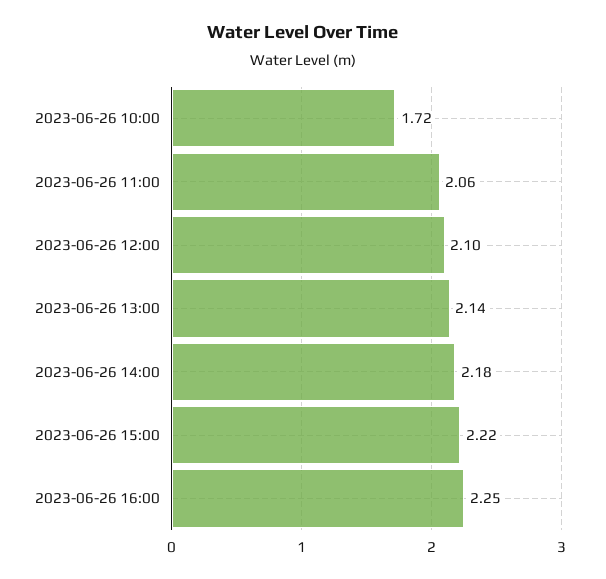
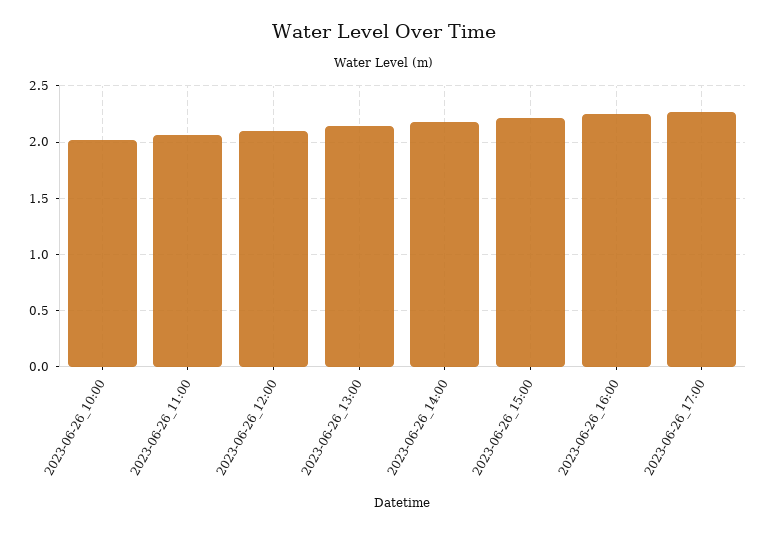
2023-06-26 10:00: 1.72 -> 2
2023-06-26_17:00: none -> 2.3

